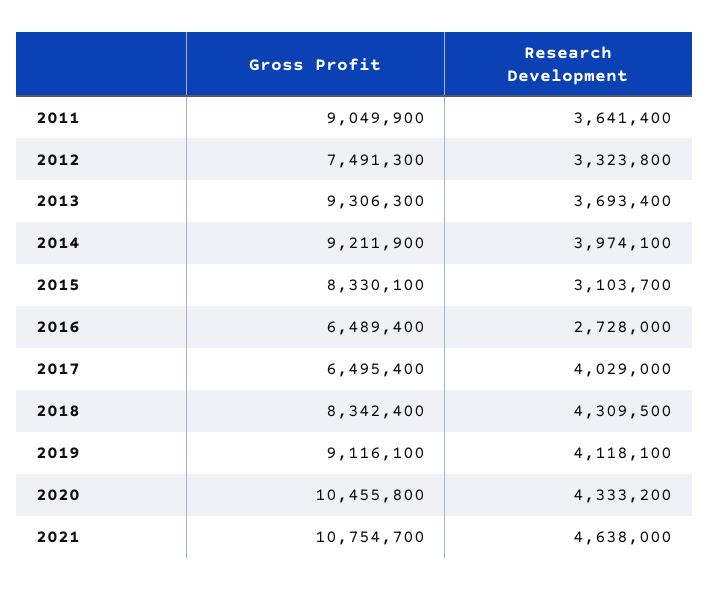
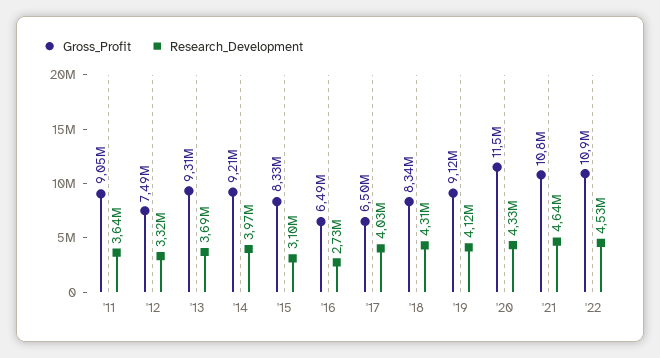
Gross Profit, 2020: 10455800 -> 11500000
Gross Profit, '22: none -> 10900000
Research Development, '22: none -> 4530000

